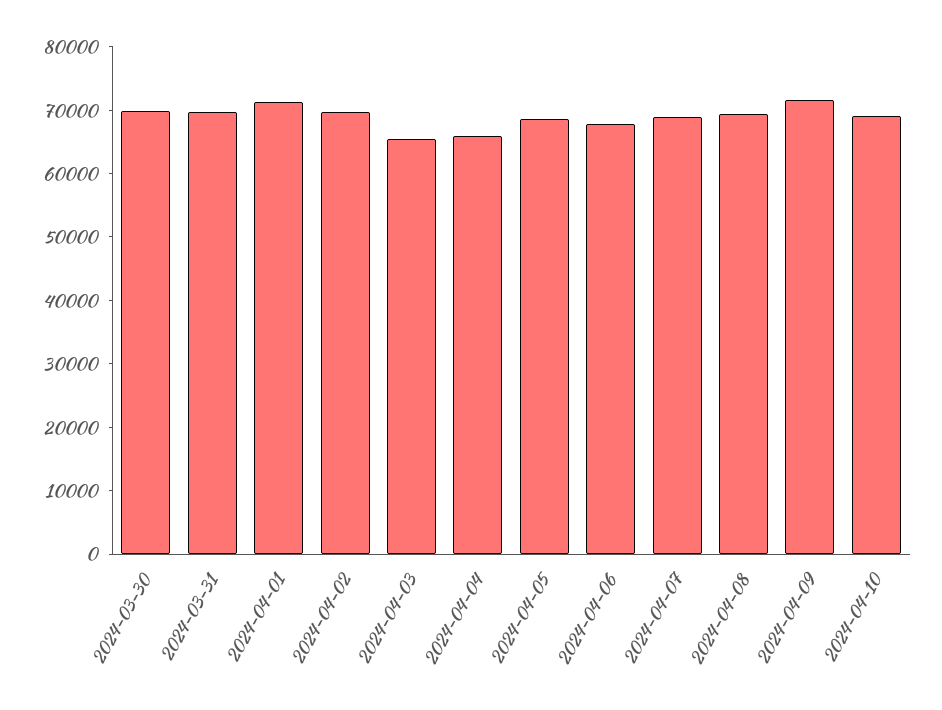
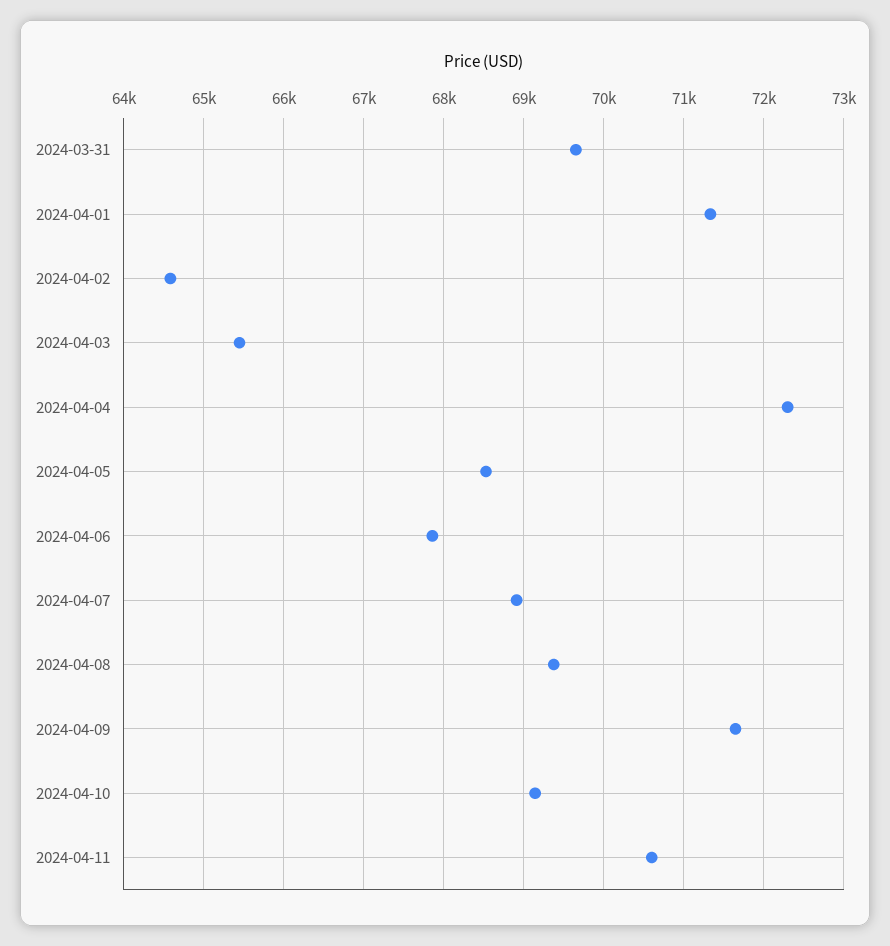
2024-03-30: 70000 -> none
2024-04-02: 70000 -> 64600
2024-04-04: 66000 -> 72300
2024-04-11: none -> 70600

